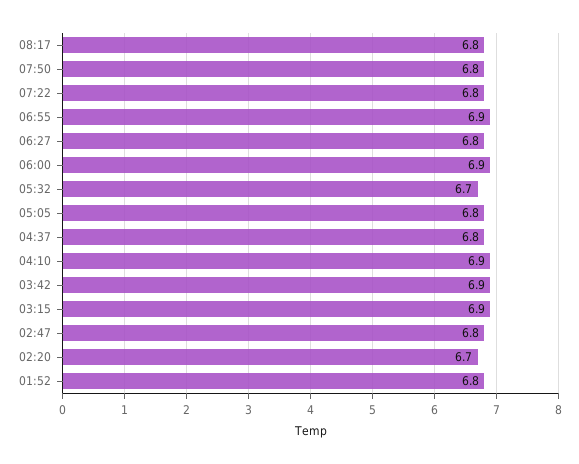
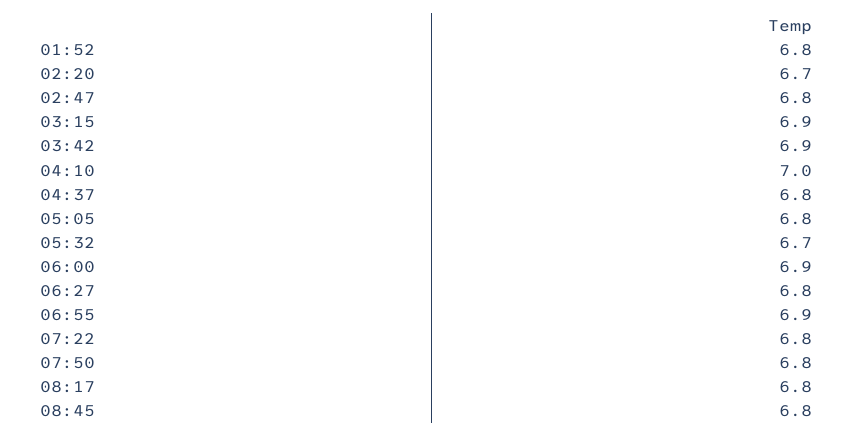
04:10: 6.9 -> 7
08:45: none -> 6.8

